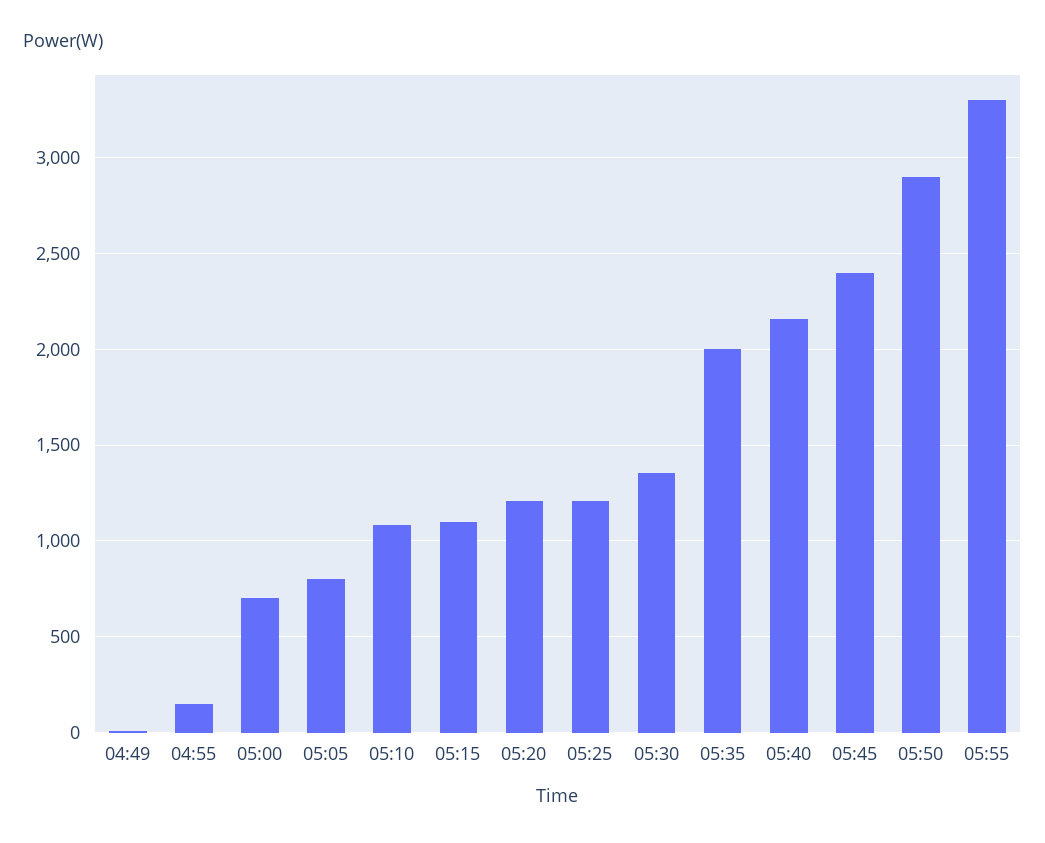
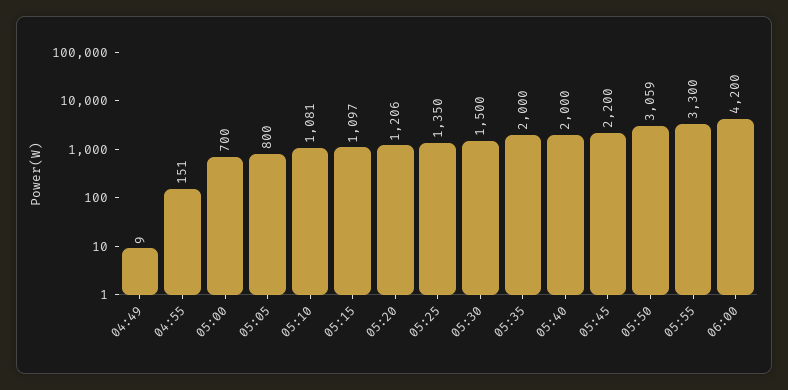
05:25: 1200 -> 1350
05:30: 1350 -> 1500
05:40: 2150 -> 2000
05:45: 2400 -> 2200
05:50: 2900 -> 3059
06:00: none -> 4200

